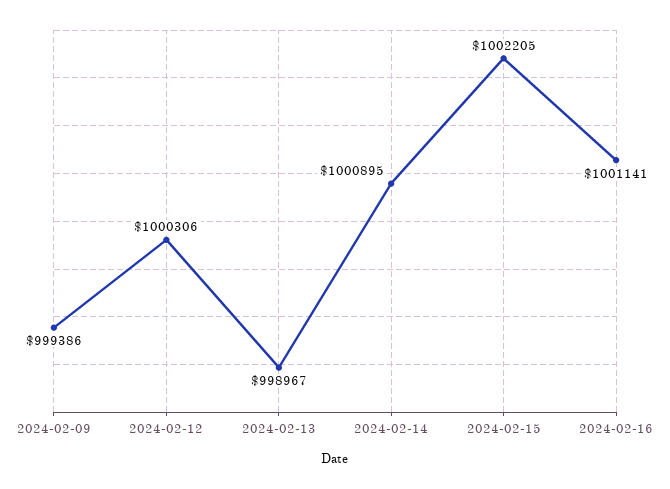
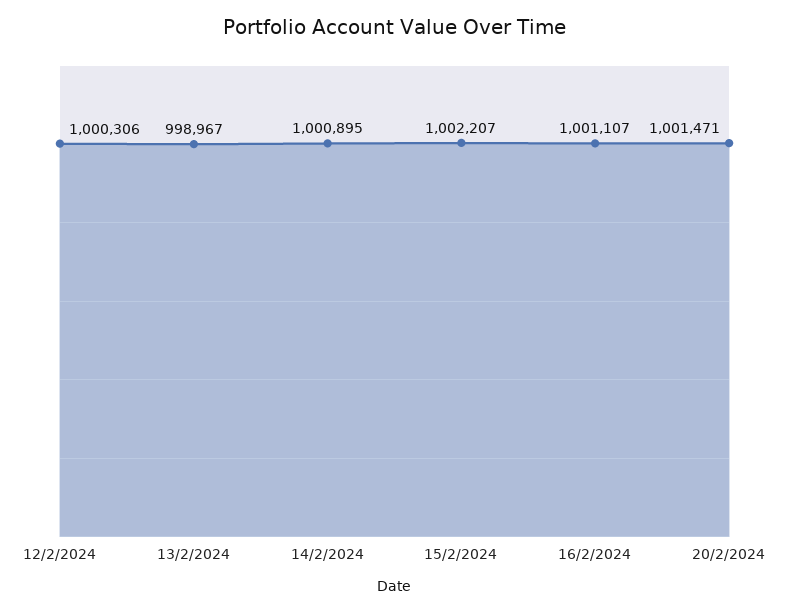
2024-02-09: 999386 -> none
2024-02-15: 1002205 -> 1002207
2024-02-16: 1001141 -> 1001107
20/2/2024: none -> 1001471

